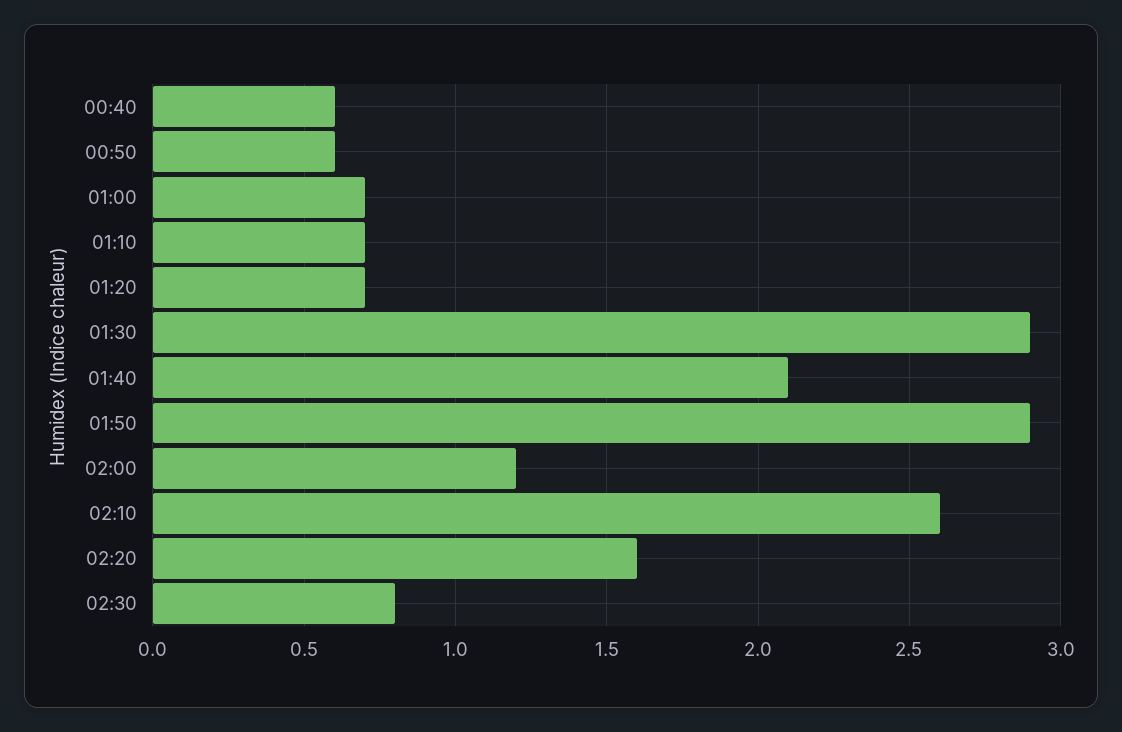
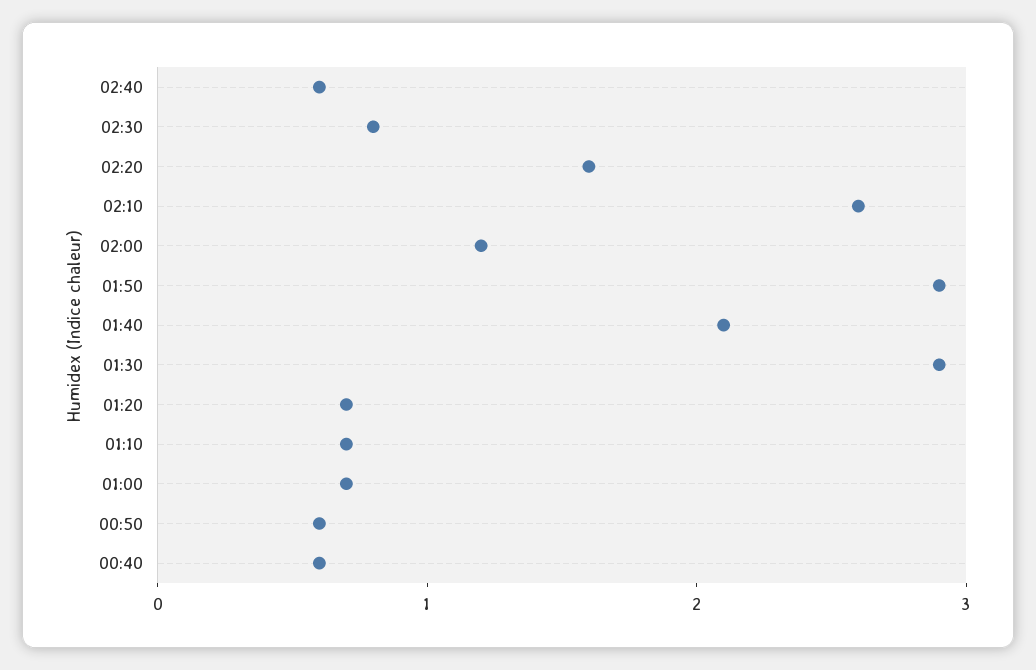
02:40: none -> 0.6

